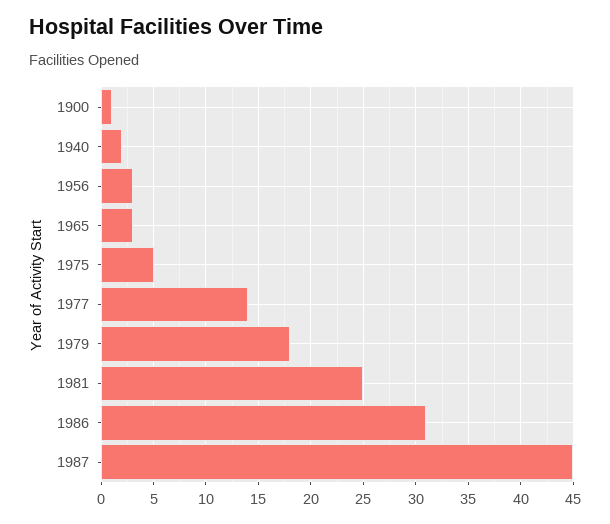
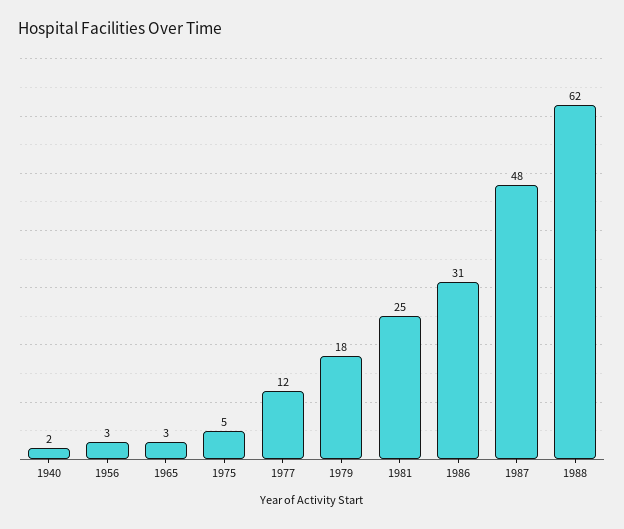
1900: 1 -> none
1977: 14 -> 12
1987: 45 -> 48
1988: none -> 62

